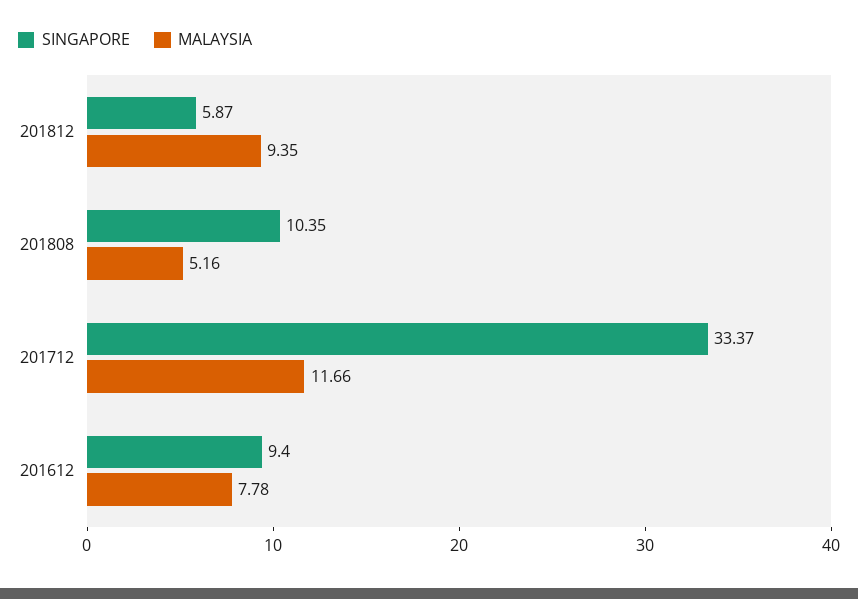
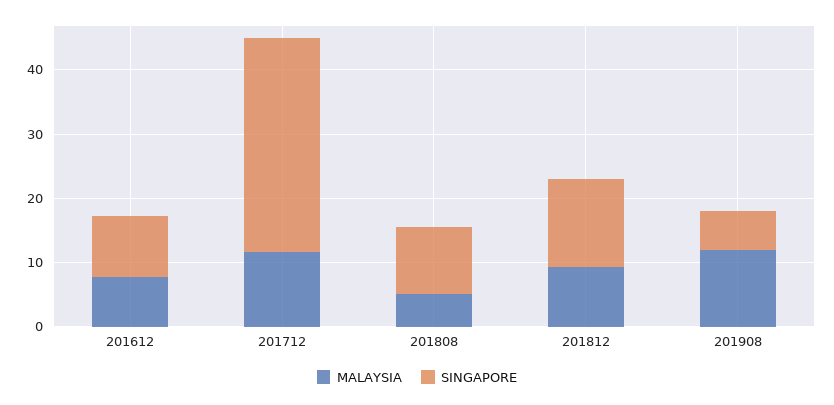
SINGAPORE, 201812: 5.87 -> 14
MALAYSIA, 201908: none -> 12
SINGAPORE, 201908: none -> 6

